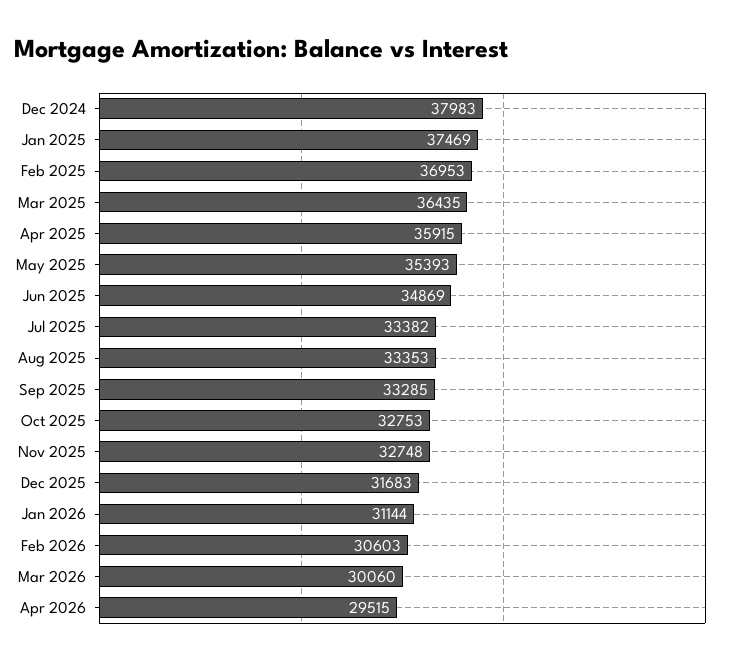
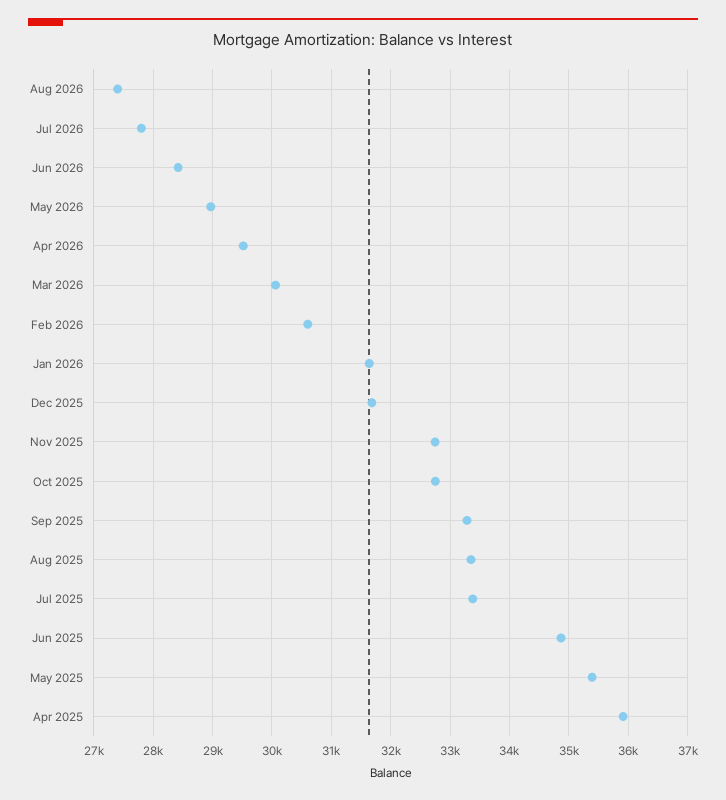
Dec 2024: 37983 -> none
Jan 2025: 37469 -> none
Feb 2025: 36953 -> none
Mar 2025: 36435 -> none
Jan 2026: 31144 -> 31600
Aug 2026: none -> 27400
Jul 2026: none -> 27800
Jun 2026: none -> 28400
May 2026: none -> 29000

